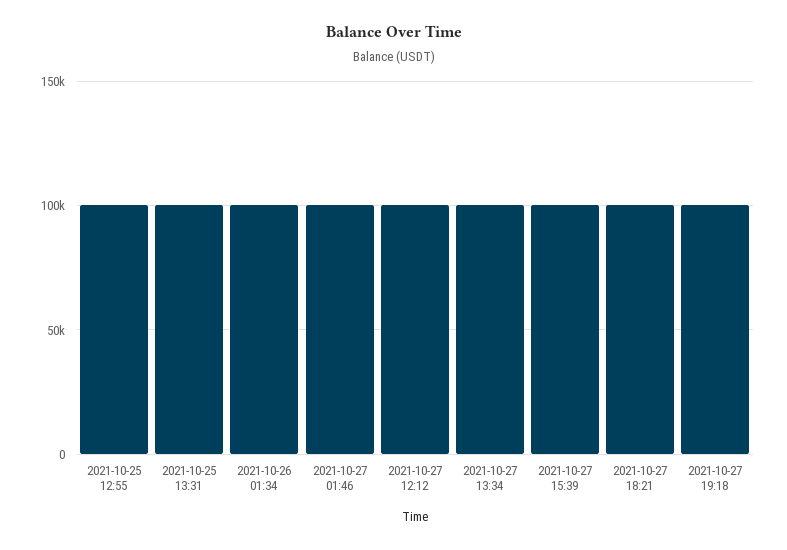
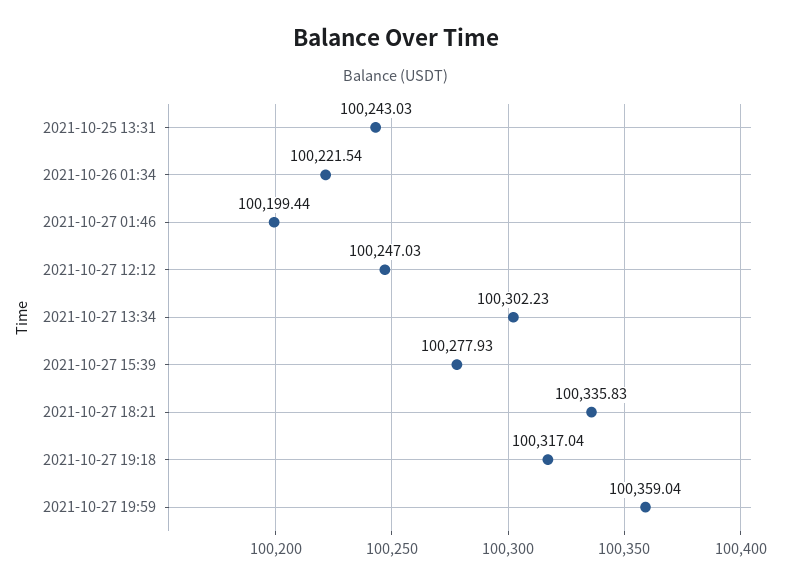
2021-10-25 12:55: 100000 -> none
2021-10-27 19:59: none -> 100359.04

